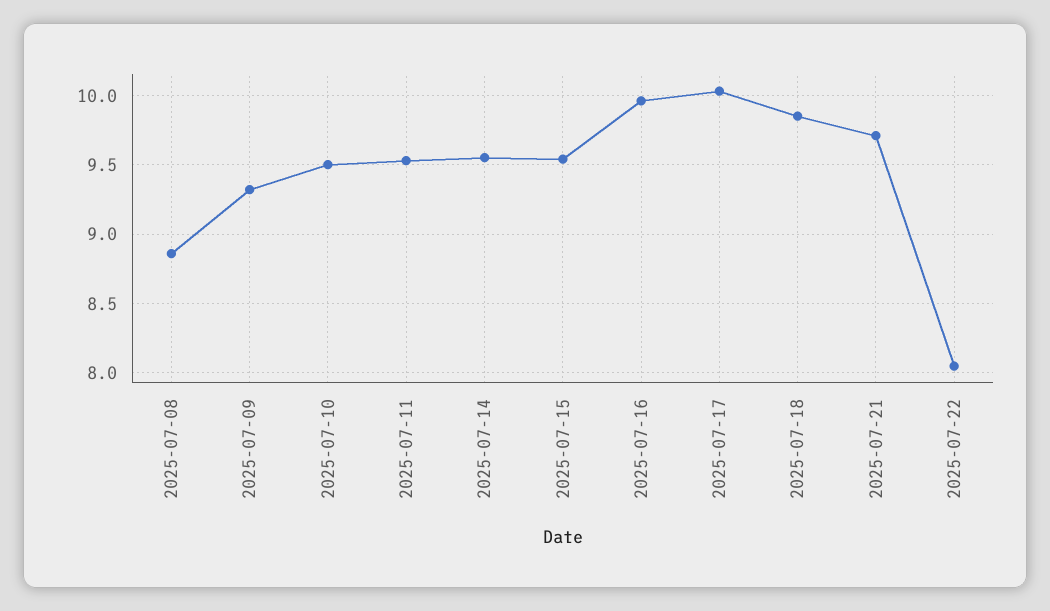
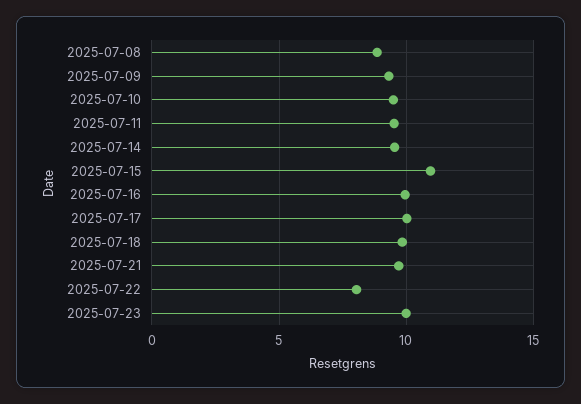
2025-07-15: 9.55 -> 11
2025-07-23: none -> 10

